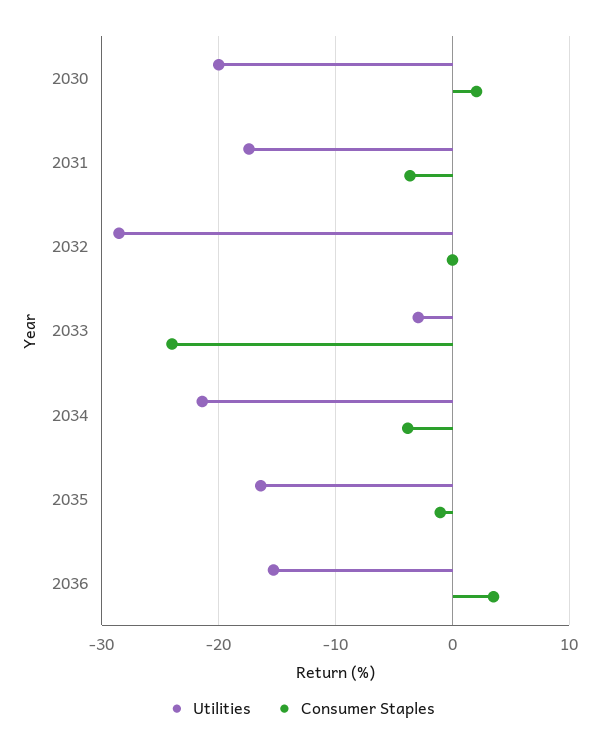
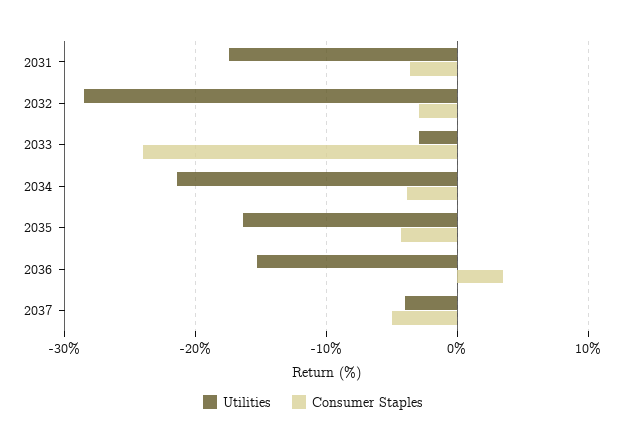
Utilities, 2030: -20 -> none
Consumer Staples, 2030: 2 -> none
Consumer Staples, 2032: 0 -> -3
Consumer Staples, 2035: -1 -> -4
Utilities, 2037: none -> -4
Consumer Staples, 2037: none -> -5

